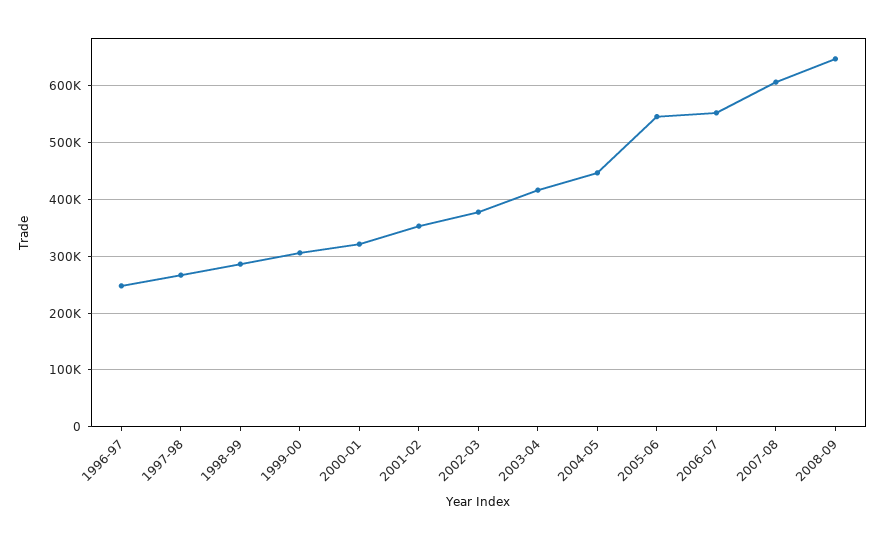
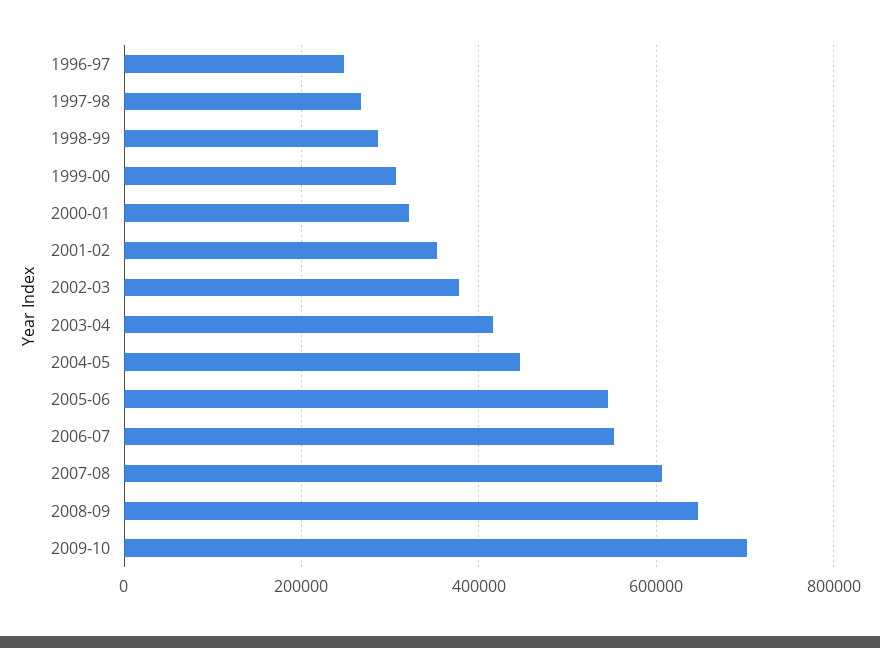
2009-10: none -> 700000

